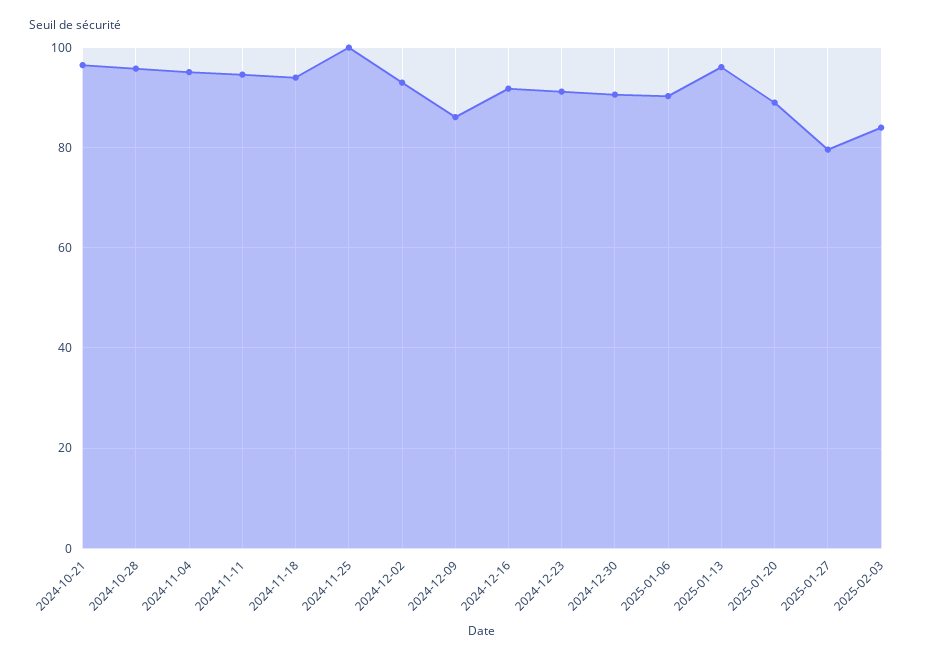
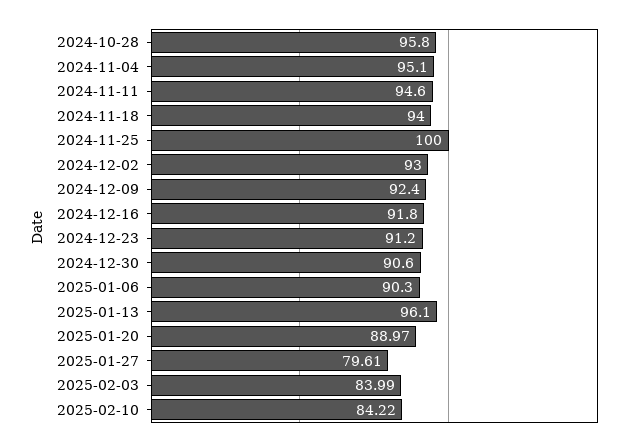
2024-10-21: 96 -> none
2024-12-09: 86 -> 92.4
2025-02-10: none -> 84.22

